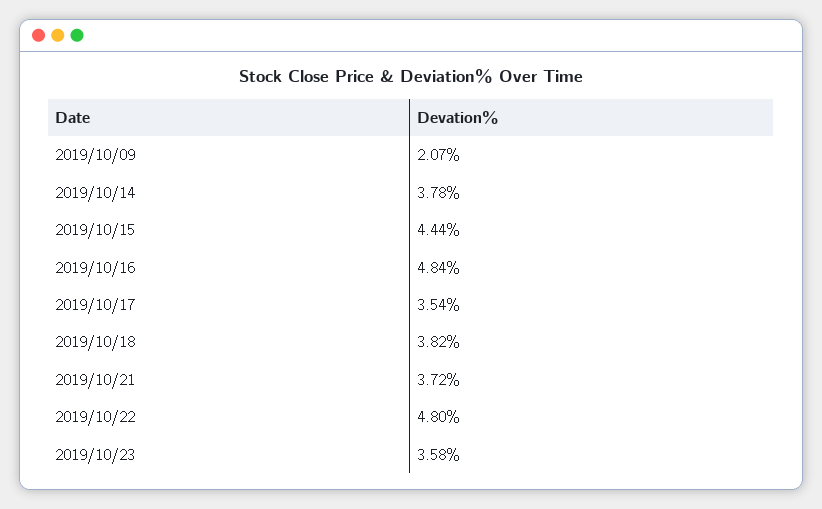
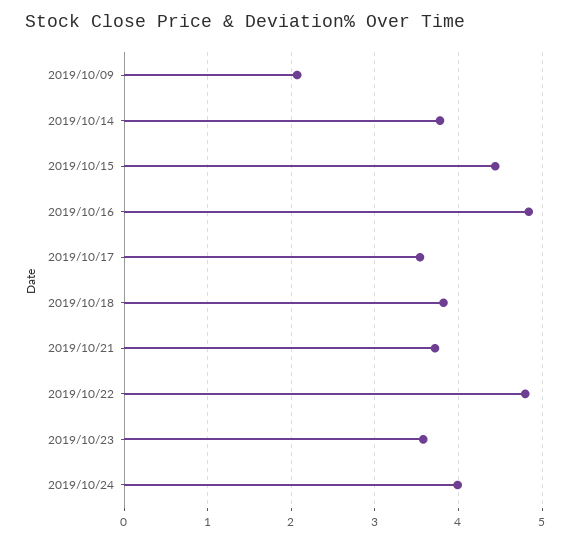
2019/10/24: none -> 4

